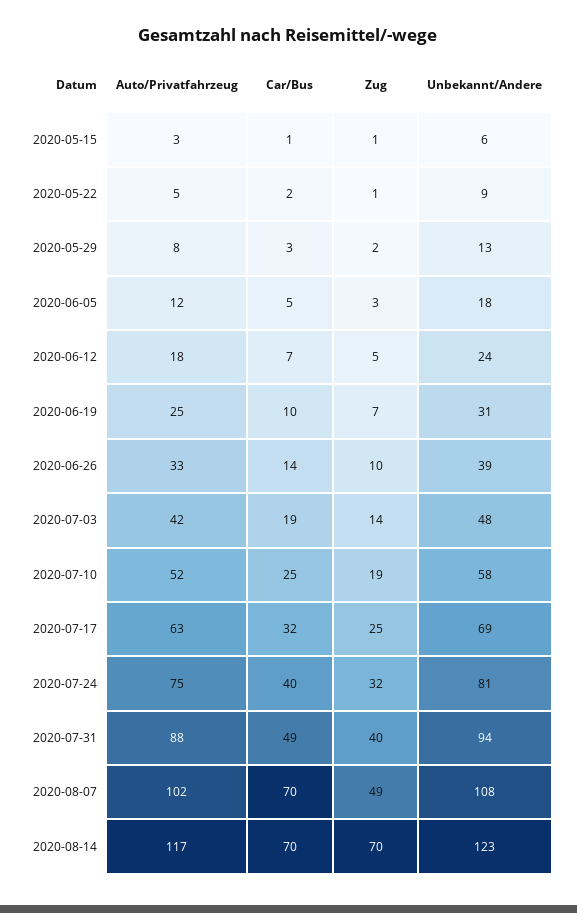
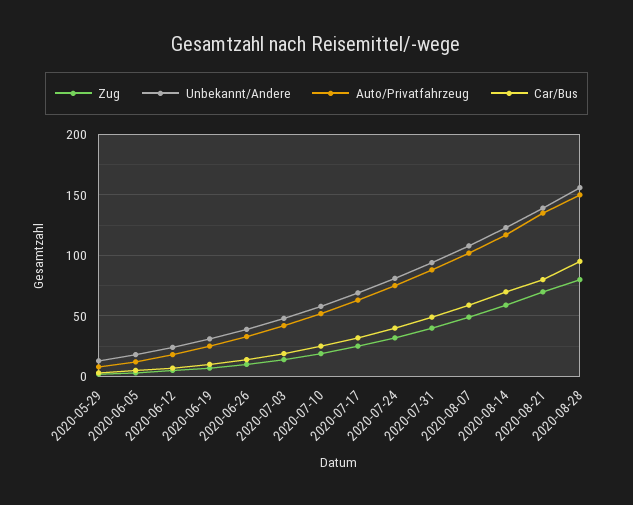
Auto/Privatfahrzeug, 2020-05-15: 3 -> none
Car/Bus, 2020-05-15: 1 -> none
Zug, 2020-05-15: 1 -> none
Unbekannt/Andere, 2020-05-15: 6 -> none
Auto/Privatfahrzeug, 2020-05-22: 5 -> none
Car/Bus, 2020-05-22: 2 -> none
Zug, 2020-05-22: 1 -> none
Unbekannt/Andere, 2020-05-22: 9 -> none
Car/Bus, 2020-08-07: 70 -> 60
Zug, 2020-08-14: 70 -> 60
Zug, 2020-08-21: none -> 70
Unbekannt/Andere, 2020-08-21: none -> 140
Auto/Privatfahrzeug, 2020-08-21: none -> 135
Car/Bus, 2020-08-21: none -> 80
Zug, 2020-08-28: none -> 80
Unbekannt/Andere, 2020-08-28: none -> 155
Auto/Privatfahrzeug, 2020-08-28: none -> 150
Car/Bus, 2020-08-28: none -> 95

